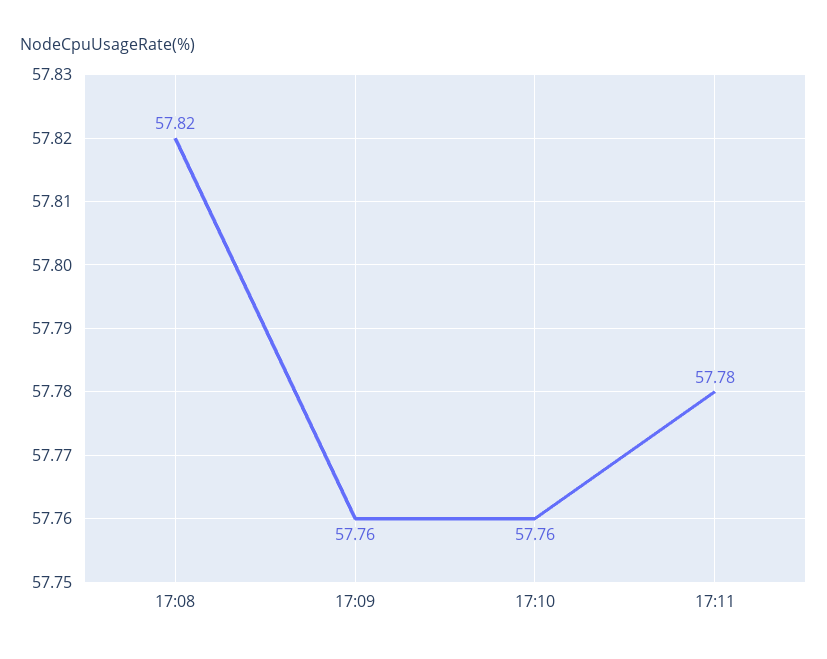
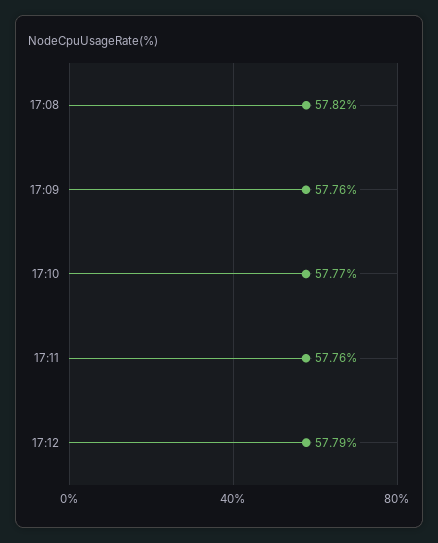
17:10: 57.76 -> 57.77
17:11: 57.78 -> 57.76
17:12: none -> 57.79

